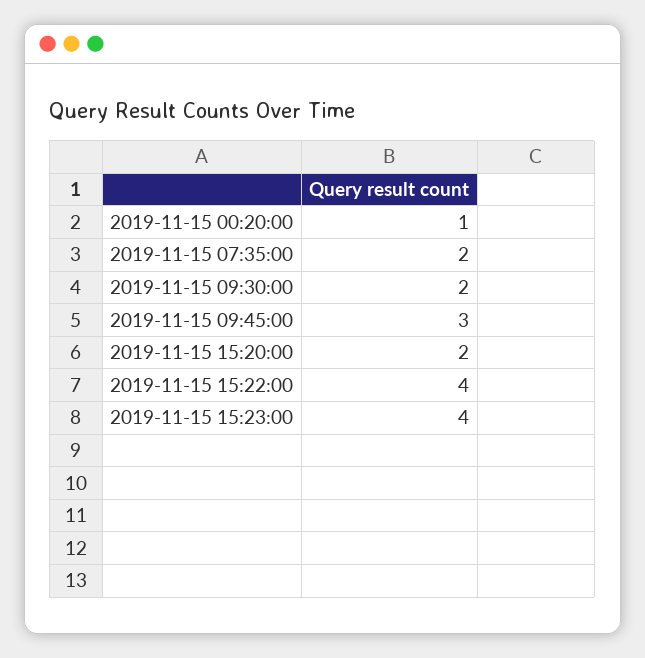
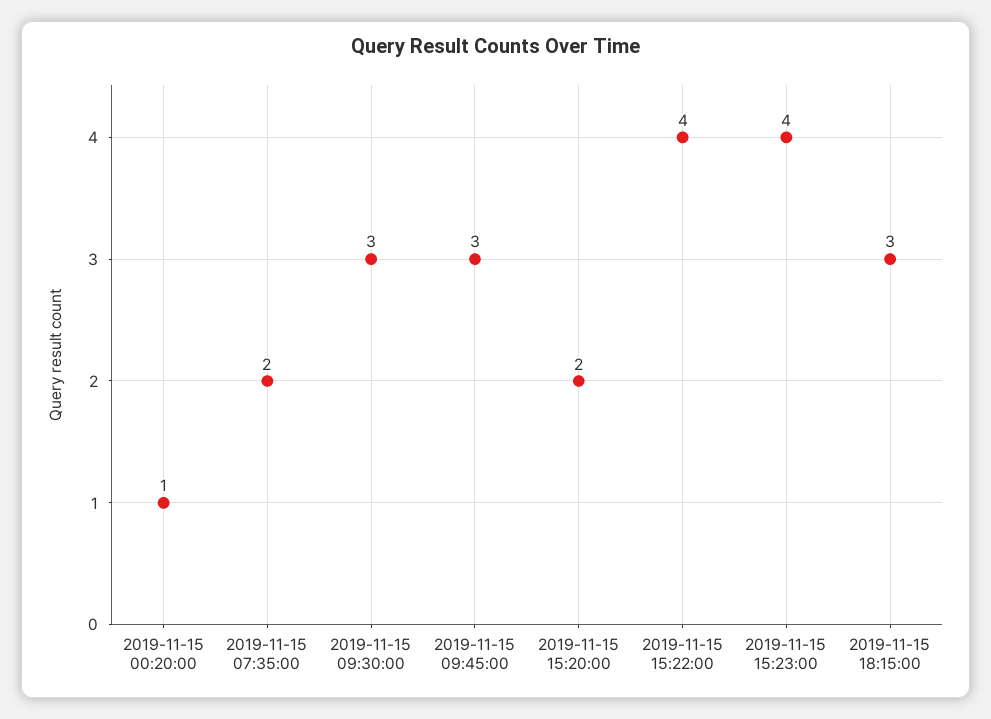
2019-11-15 09:30:00: 2 -> 3
2019-11-15 18:15:00: none -> 3

